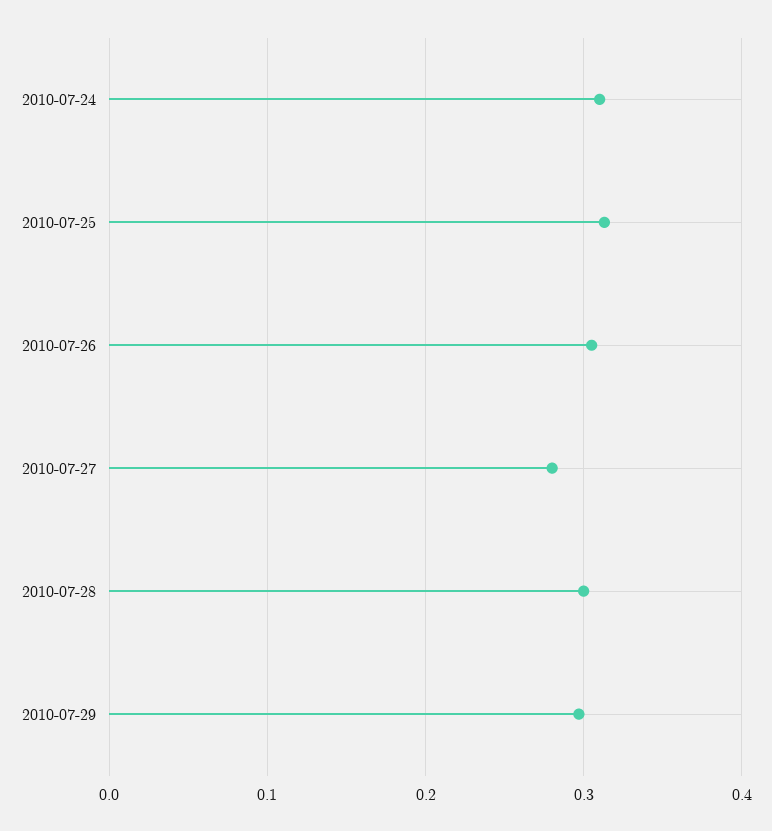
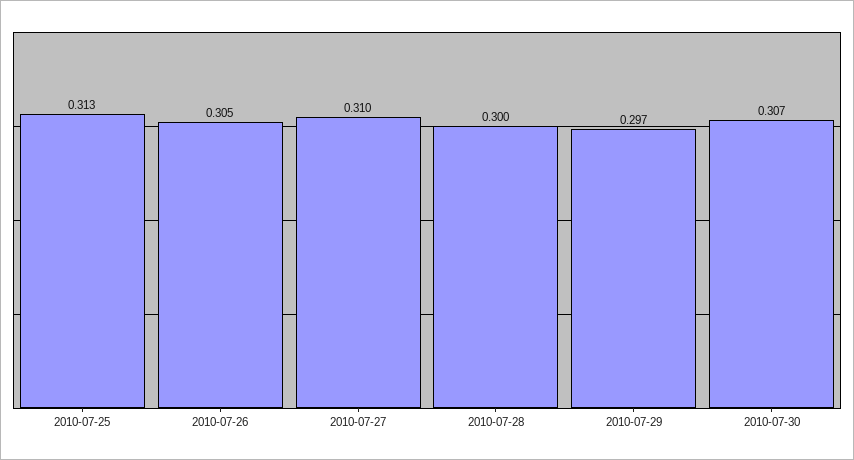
2010-07-24: 0.31 -> none
2010-07-27: 0.28 -> 0.31
2010-07-30: none -> 0.307

